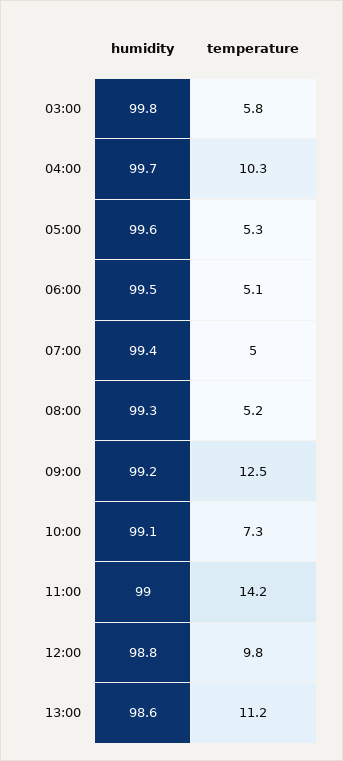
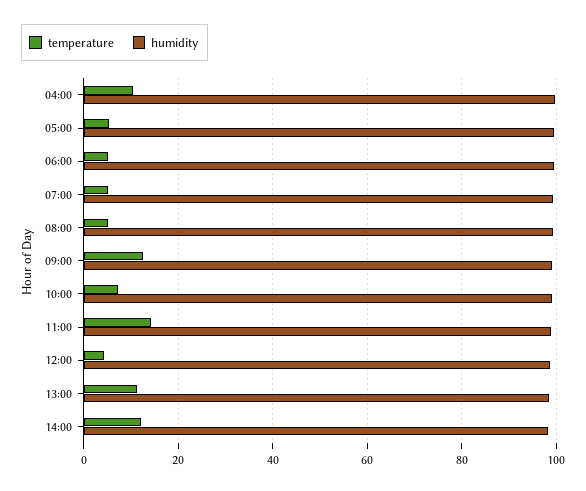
humidity, 03:00: 99.8 -> none
temperature, 03:00: 5.8 -> none
temperature, 12:00: 9.8 -> 4
temperature, 14:00: none -> 12
humidity, 14:00: none -> 98

